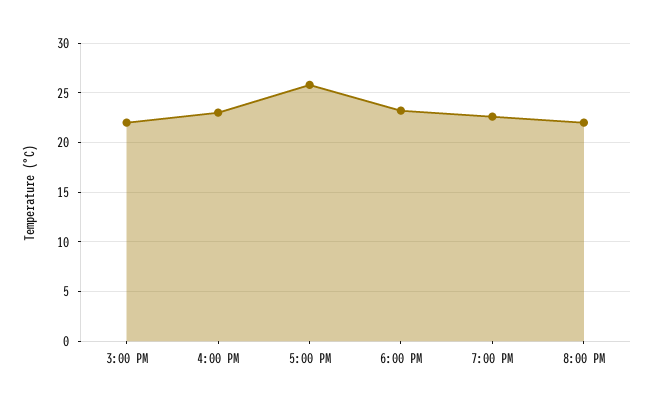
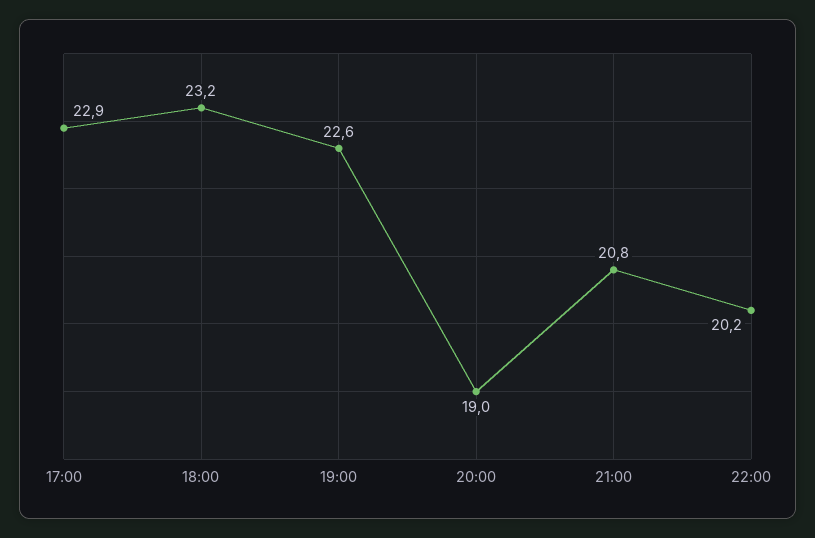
3:00 PM: 22 -> none
4:00 PM: 23 -> none
5:00 PM: 26 -> 22.9
8:00 PM: 22 -> 19
21:00: none -> 20.8
22:00: none -> 20.2

